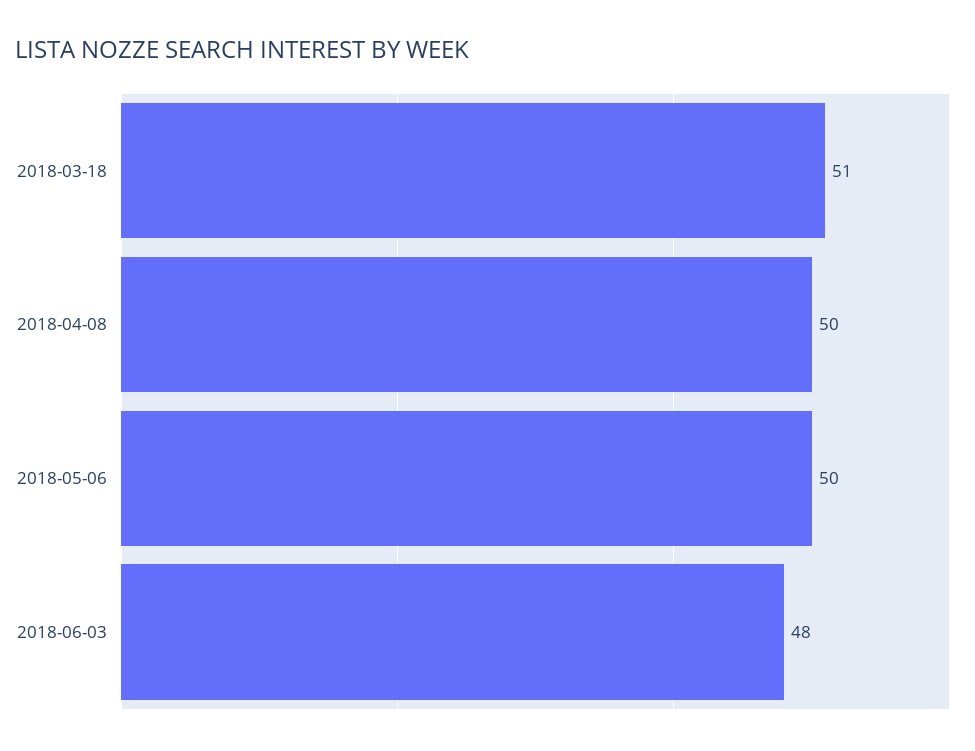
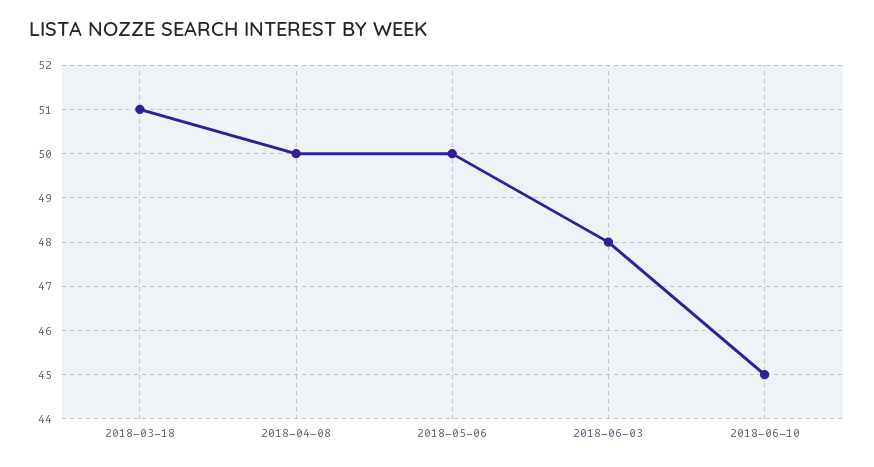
2018-06-10: none -> 45

